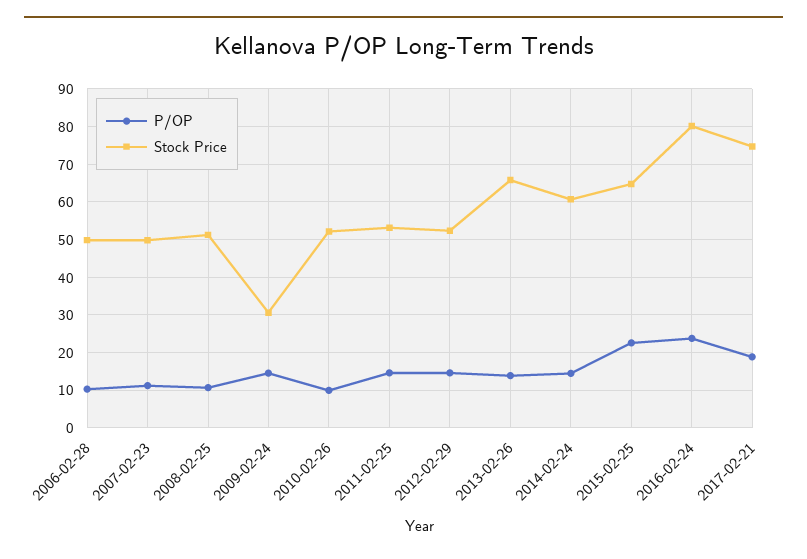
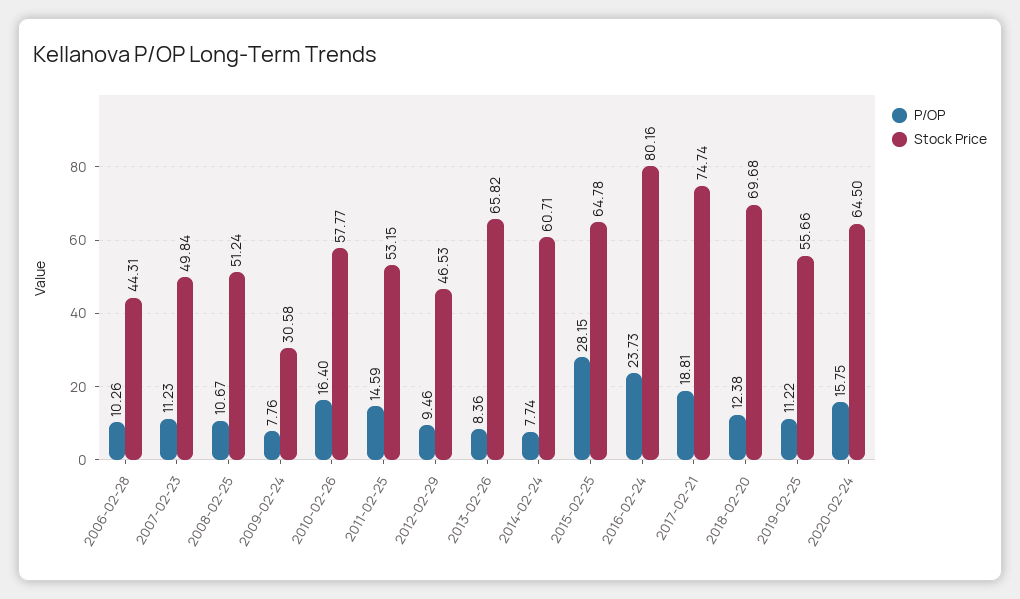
Stock Price, 2006-02-28: 50 -> 44.31
P/OP, 2009-02-24: 14 -> 7.76
P/OP, 2010-02-26: 10 -> 16.4
Stock Price, 2010-02-26: 52 -> 57.77
P/OP, 2012-02-29: 14 -> 9.46
Stock Price, 2012-02-29: 52 -> 46.53
P/OP, 2013-02-26: 14 -> 8.36
P/OP, 2014-02-24: 14 -> 7.74
P/OP, 2015-02-25: 22 -> 28.15
P/OP, 2018-02-20: none -> 12.38
Stock Price, 2018-02-20: none -> 69.68
P/OP, 2019-02-25: none -> 11.22
Stock Price, 2019-02-25: none -> 55.66
P/OP, 2020-02-24: none -> 15.75
Stock Price, 2020-02-24: none -> 64.5

